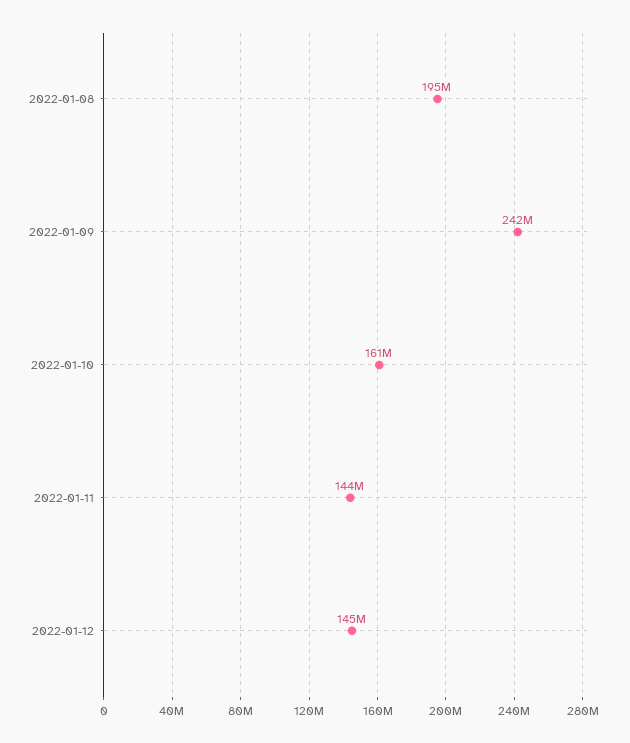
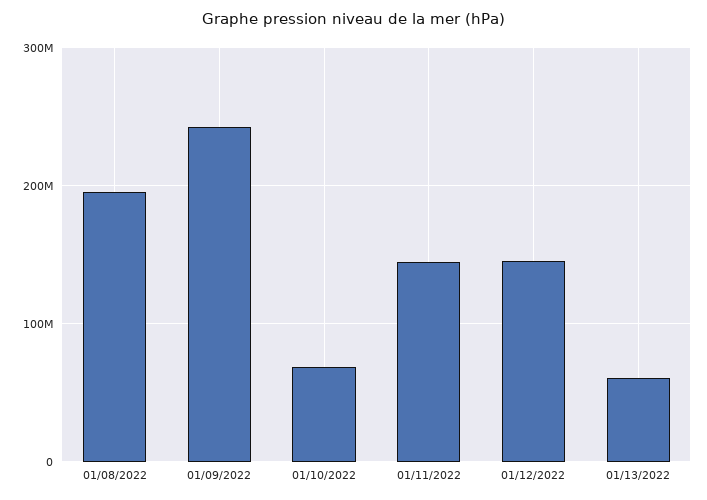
2022-01-10: 161000000 -> 70000000
01/13/2022: none -> 60000000

